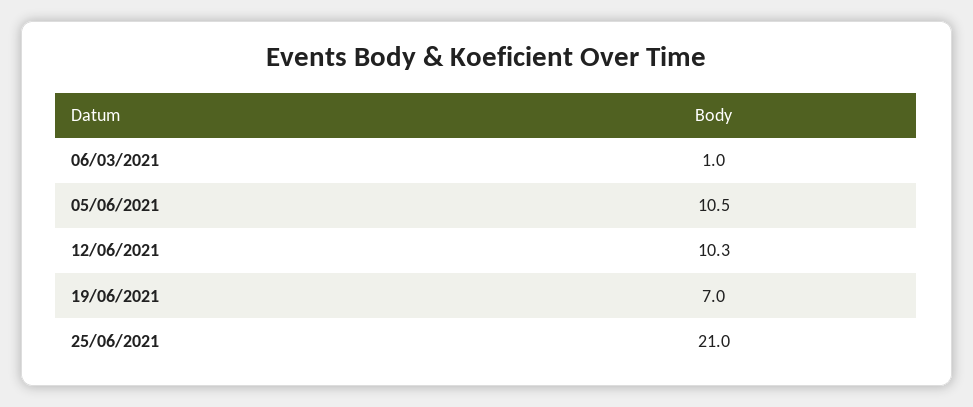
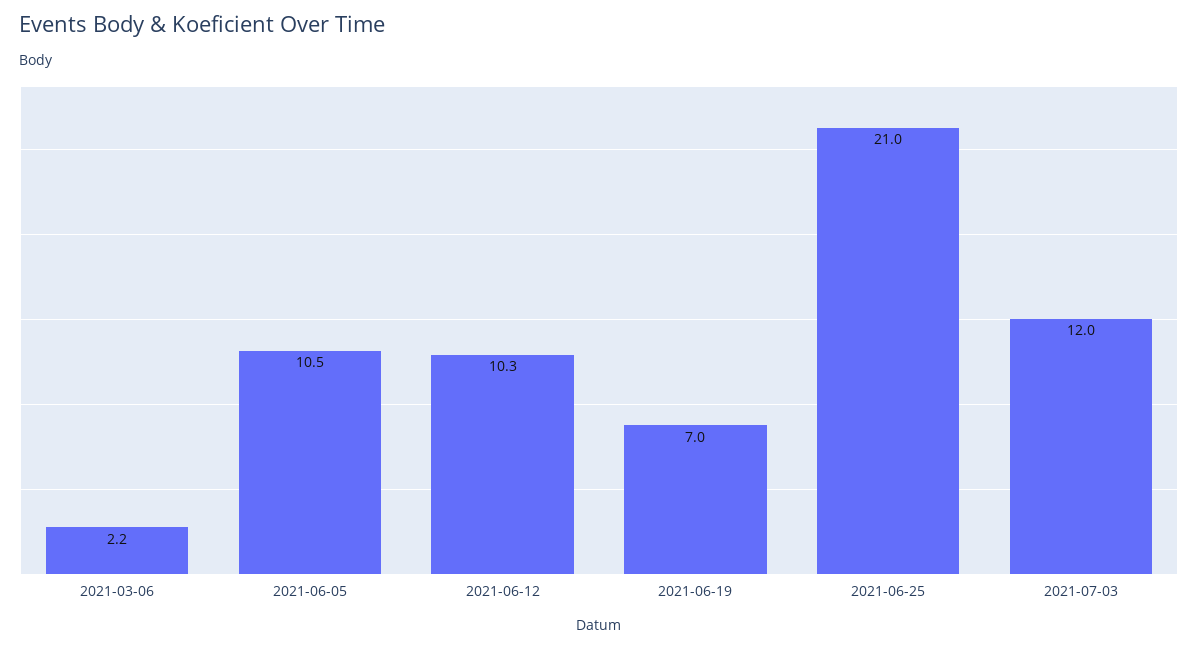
06/03/2021: 1 -> 2.2
2021-07-03: none -> 12

